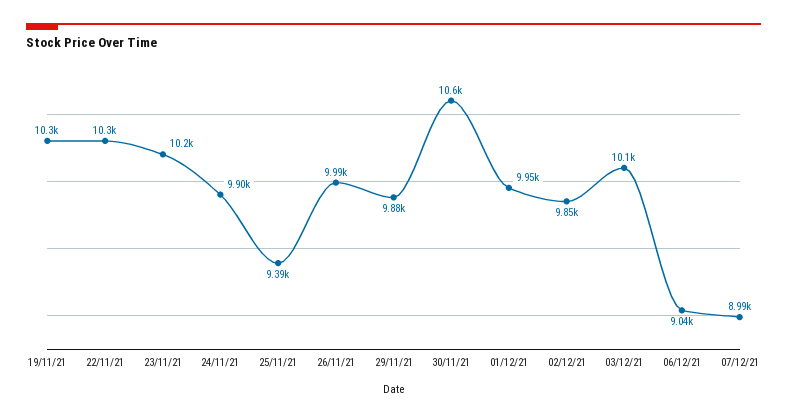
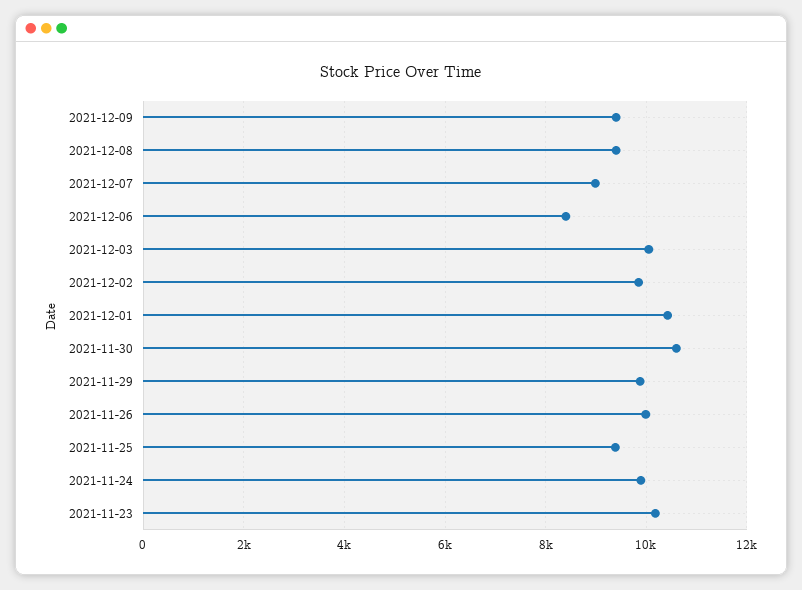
19/11/21: 10300 -> none
22/11/21: 10300 -> none
01/12/21: 9950 -> 10400
06/12/21: 9040 -> 8400
2021-12-09: none -> 9400
2021-12-08: none -> 9400

